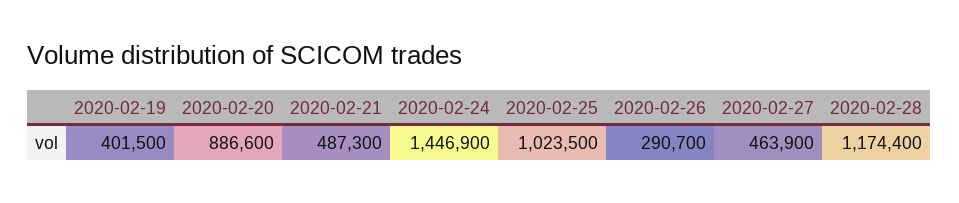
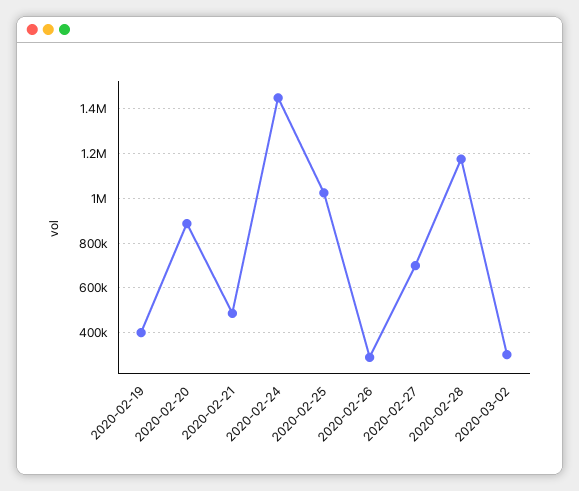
2020-02-27: 463900 -> 700000
2020-03-02: none -> 300000

